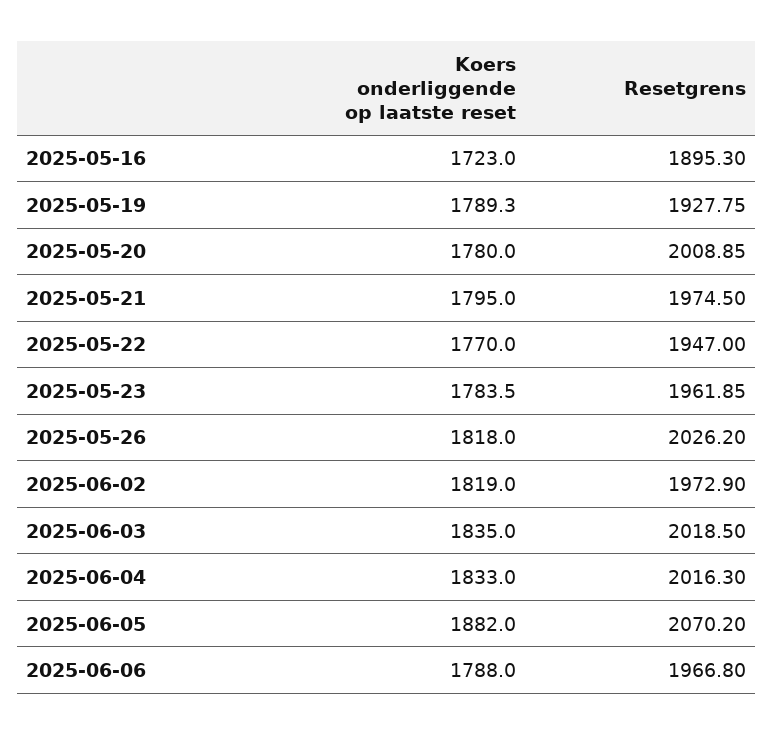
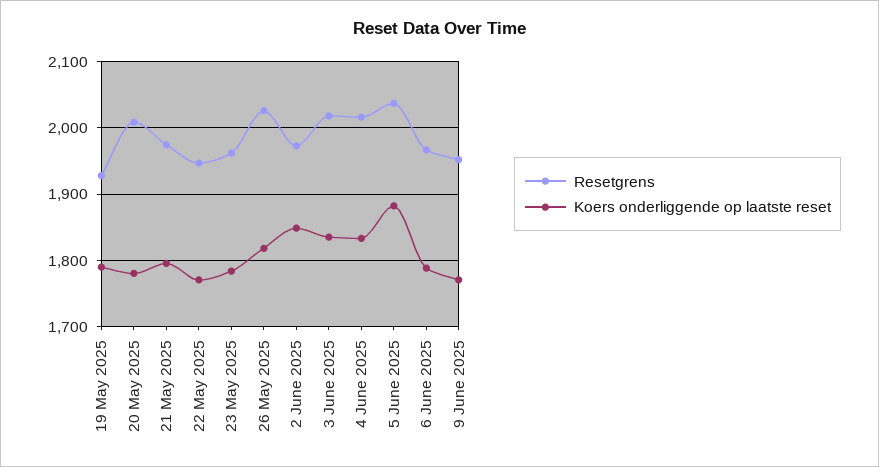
Koers onderliggende op laatste reset, 2025-05-16: 1723 -> none
Resetgrens, 2025-05-16: 1895.3 -> none
Koers onderliggende op laatste reset, 2025-06-02: 1819 -> 1850
Resetgrens, 2025-06-05: 2070.2 -> 2040
Resetgrens, 9 June 2025: none -> 1950
Koers onderliggende op laatste reset, 9 June 2025: none -> 1770

